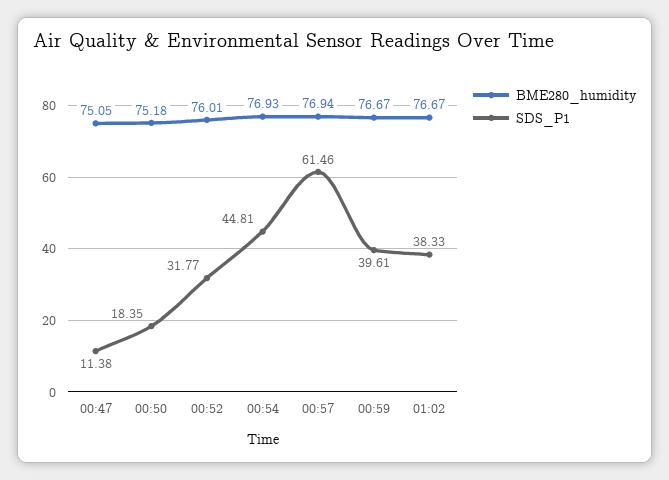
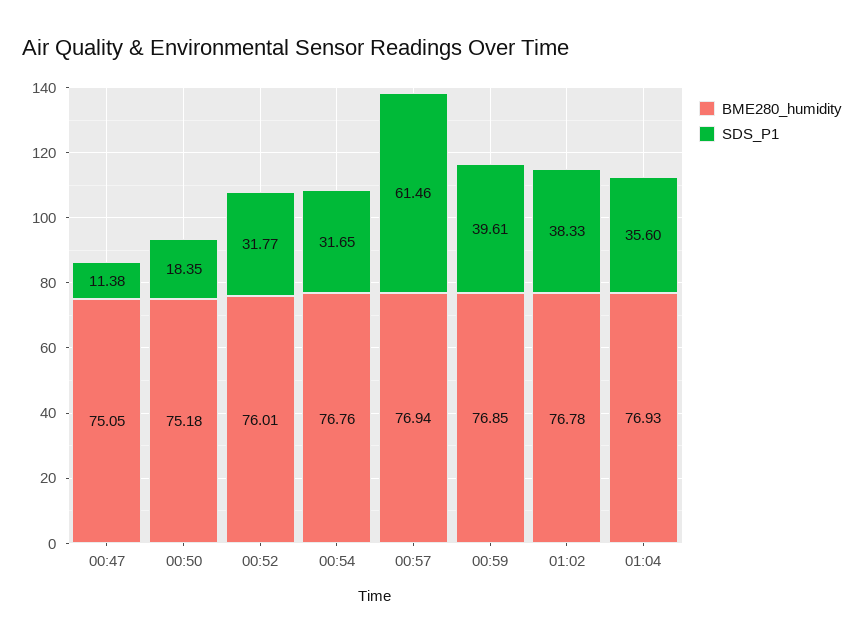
BME280_humidity, 00:54: 76.93 -> 76.76
SDS_P1, 00:54: 44.81 -> 31.65
BME280_humidity, 00:59: 76.67 -> 76.85
BME280_humidity, 01:02: 76.67 -> 76.78
BME280_humidity, 01:04: none -> 76.93
SDS_P1, 01:04: none -> 35.6

